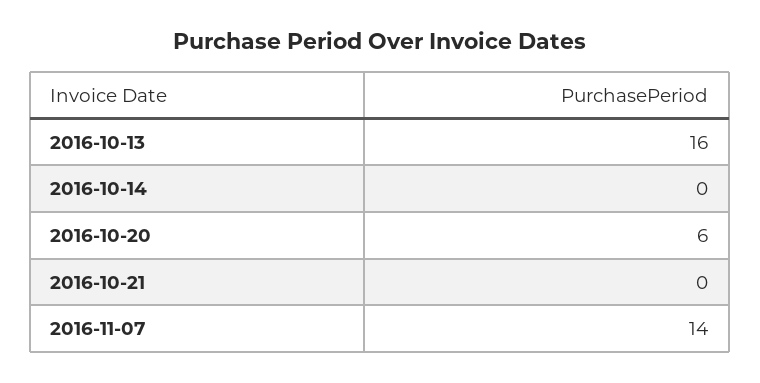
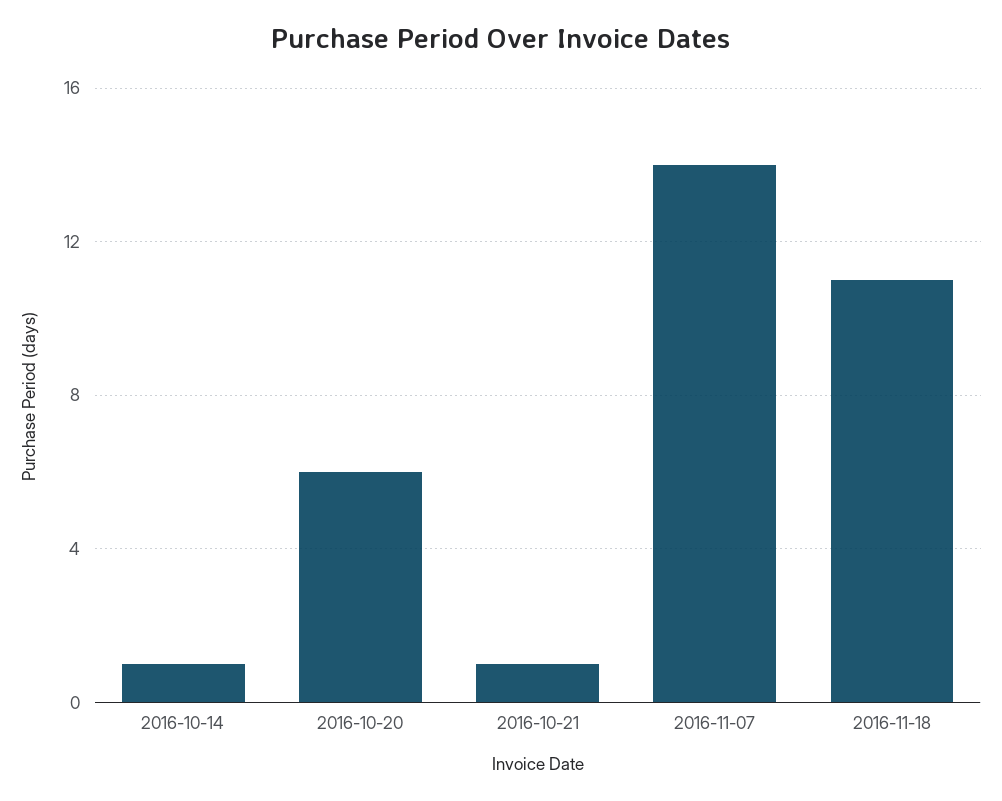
2016-10-13: 16 -> none
2016-10-14: 0 -> 1
2016-10-21: 0 -> 1
2016-11-18: none -> 11

